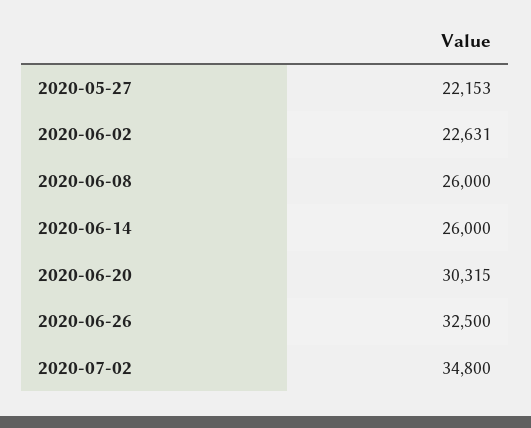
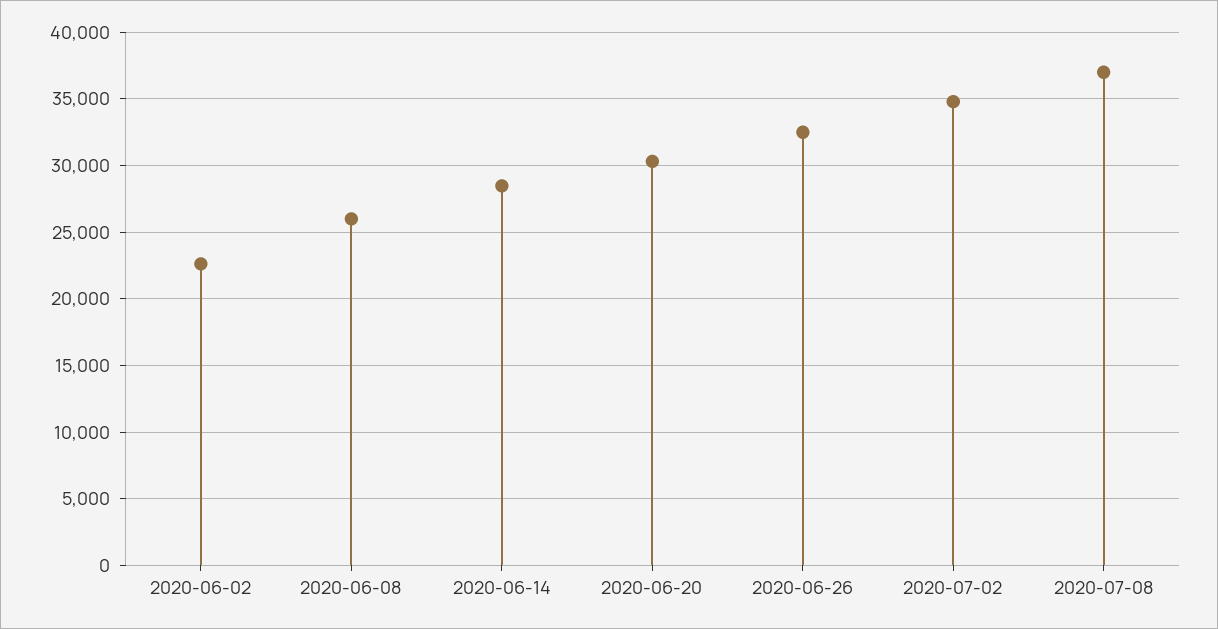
2020-05-27: 22153 -> none
2020-06-14: 26000 -> 28500
2020-07-08: none -> 37000

